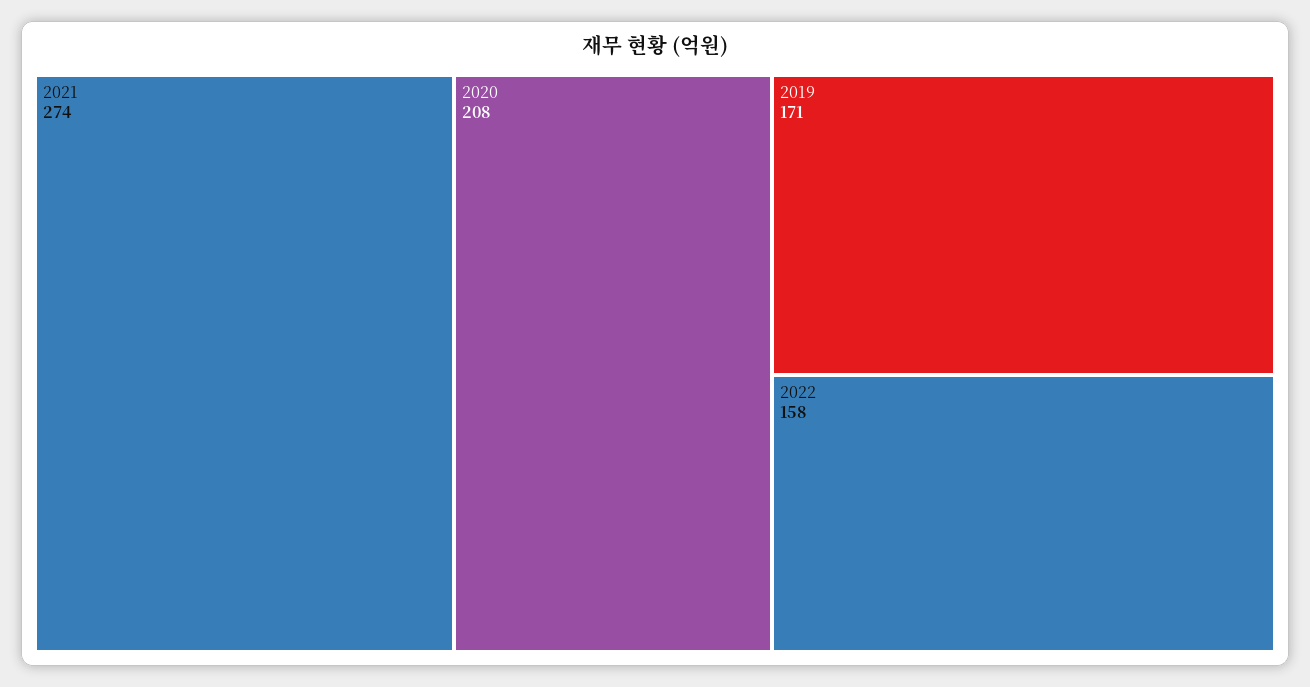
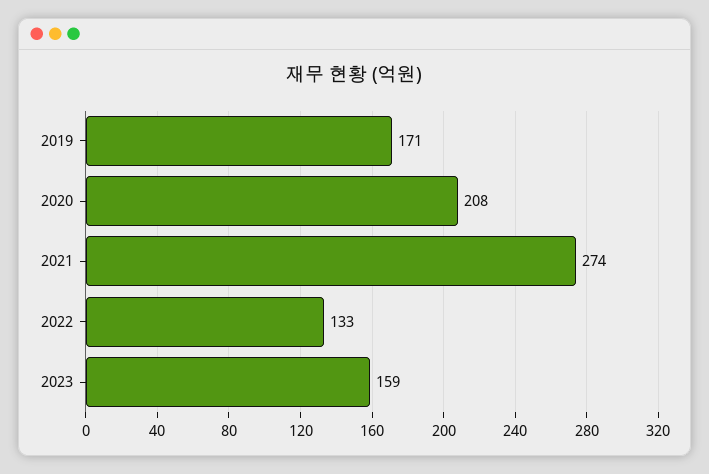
2022: 158 -> 133
2023: none -> 159

